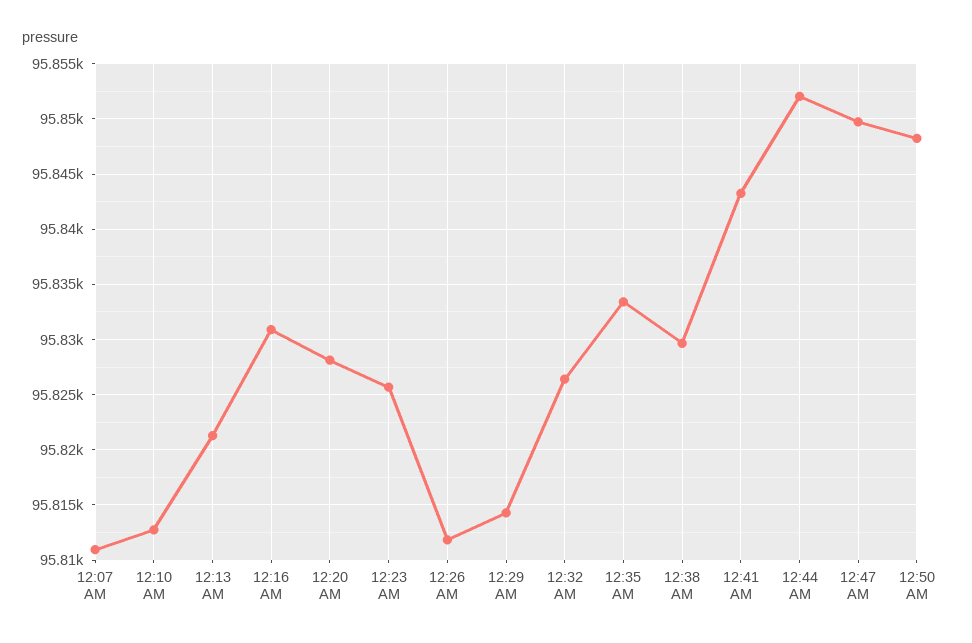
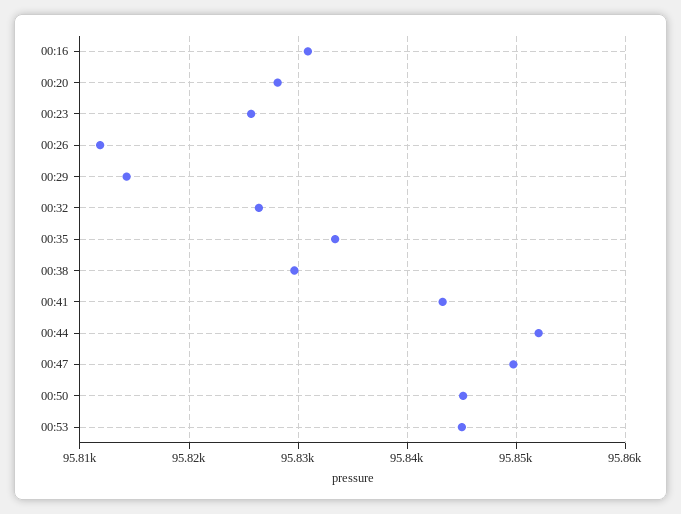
12:07 AM: 95811 -> none
12:10 AM: 95813 -> none
12:13 AM: 95821 -> none
12:50 AM: 95848 -> 95845
00:53: none -> 95845

